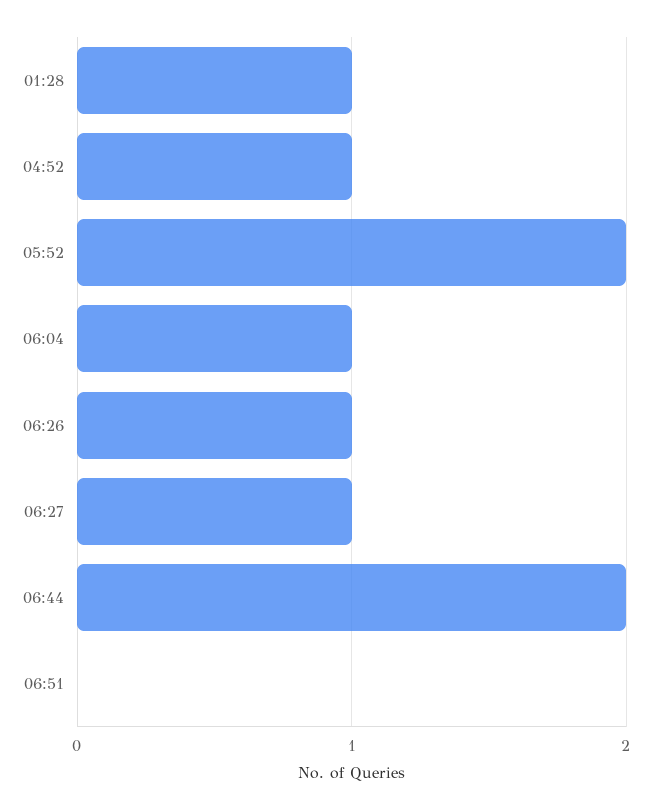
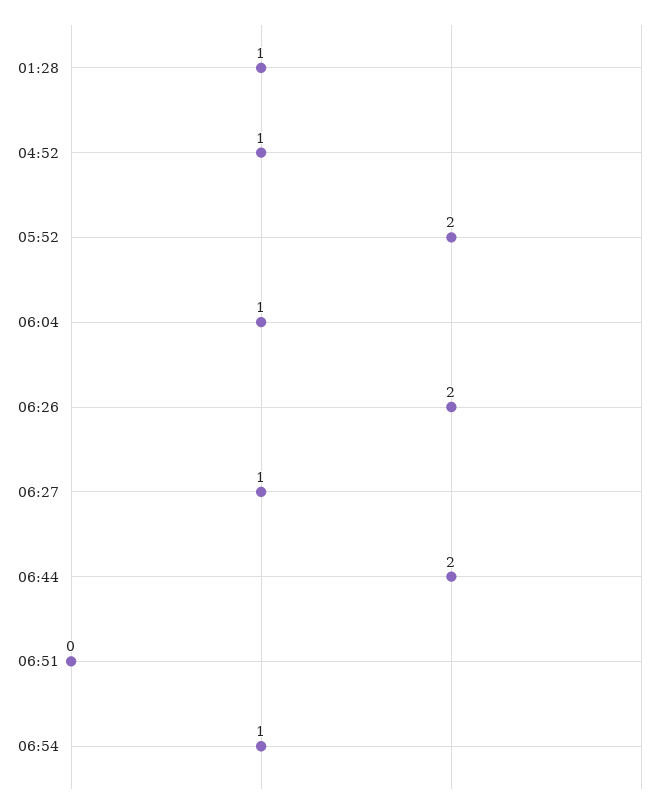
06:26: 1 -> 2
06:54: none -> 1

